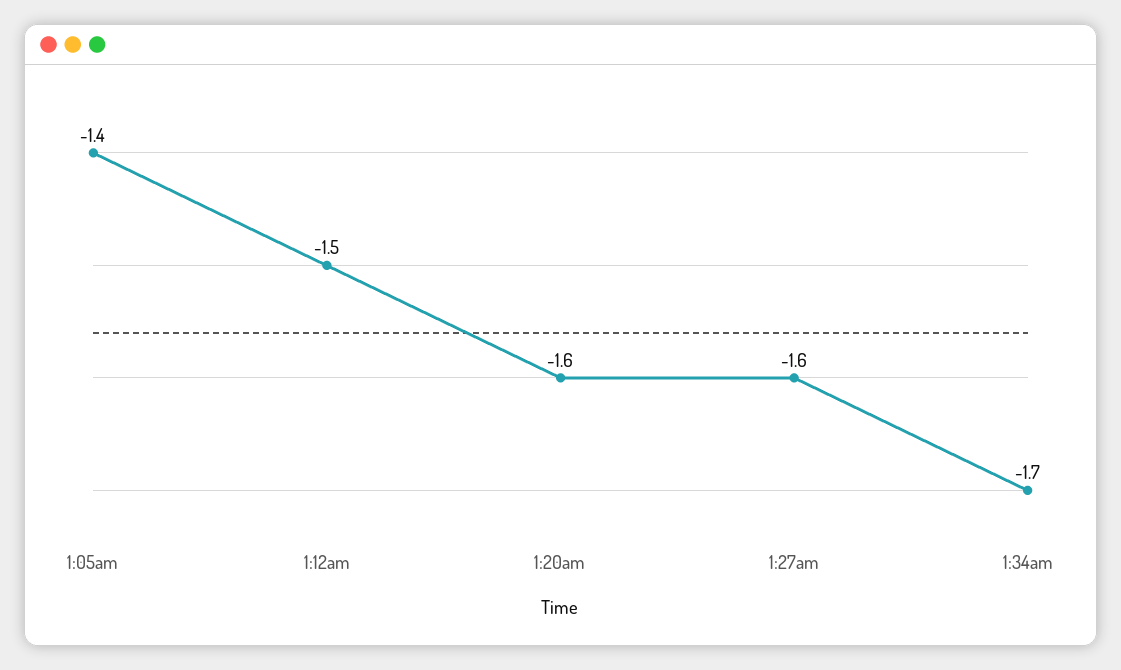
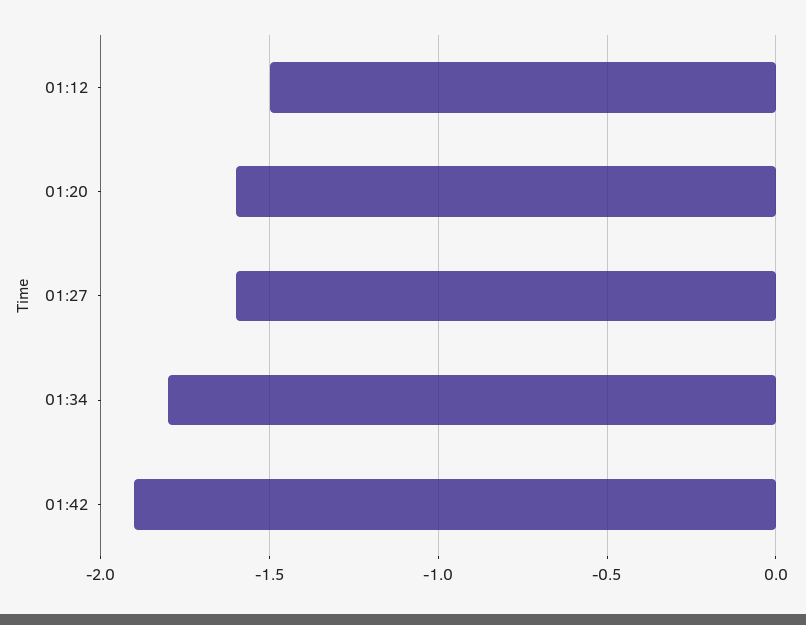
1:05am: -1.4 -> none
1:34am: -1.7 -> -1.8
01:42: none -> -1.9

